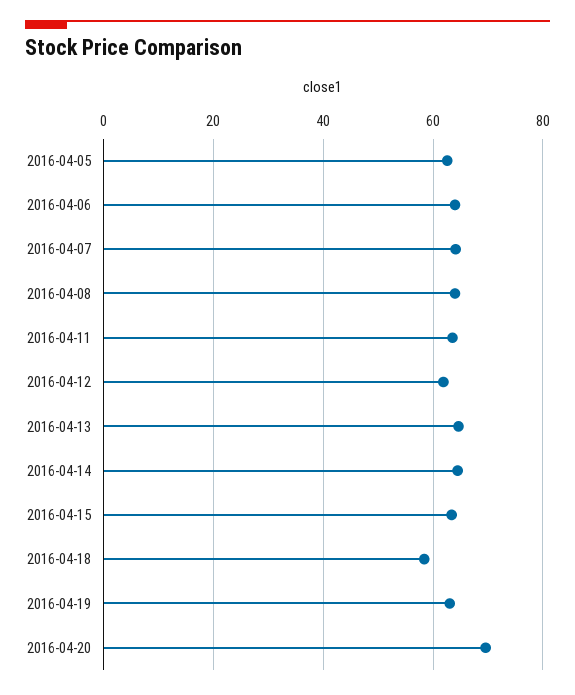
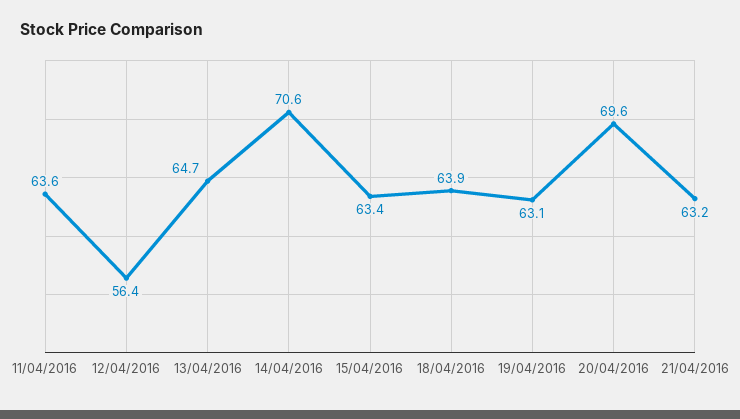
2016-04-05: 62 -> none
2016-04-06: 64 -> none
2016-04-07: 64 -> none
2016-04-08: 64 -> none
2016-04-12: 62 -> 56.4
2016-04-14: 64 -> 70.6
2016-04-18: 58 -> 63.9
21/04/2016: none -> 63.2

